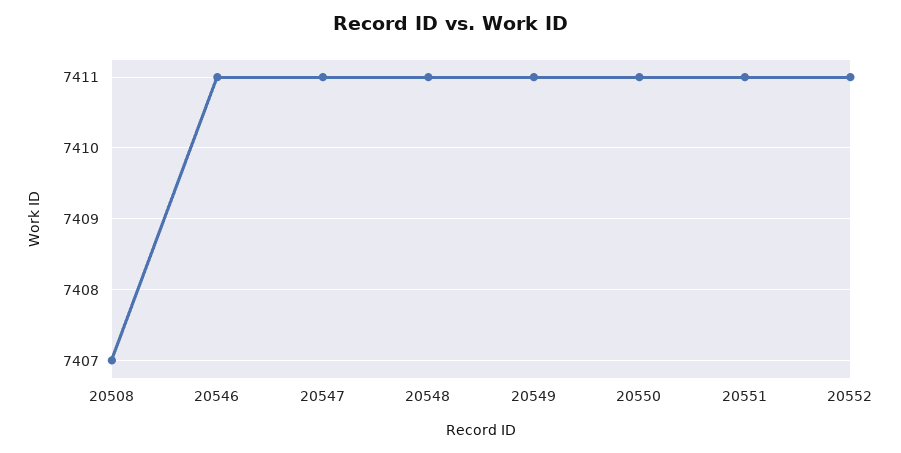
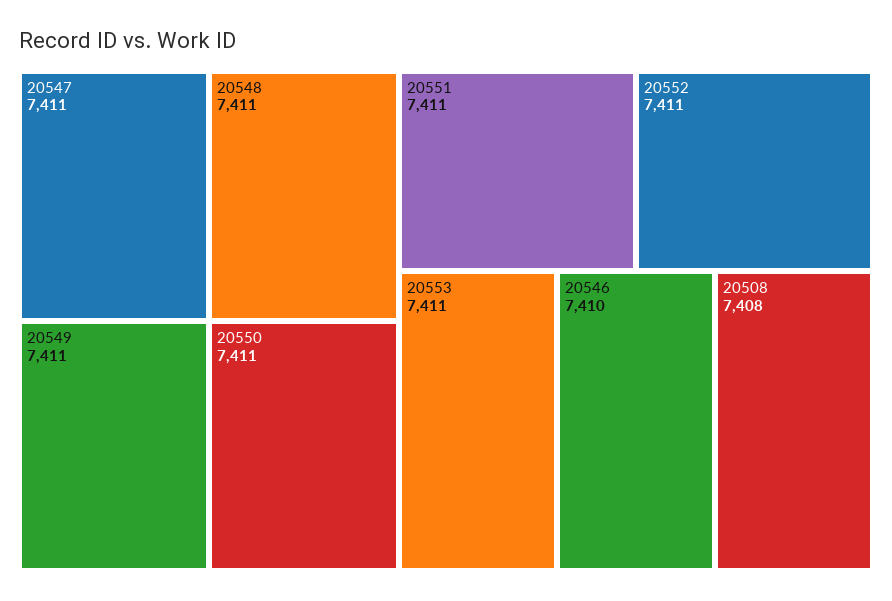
20508: 7407 -> 7408
20546: 7411 -> 7410
20553: none -> 7411

